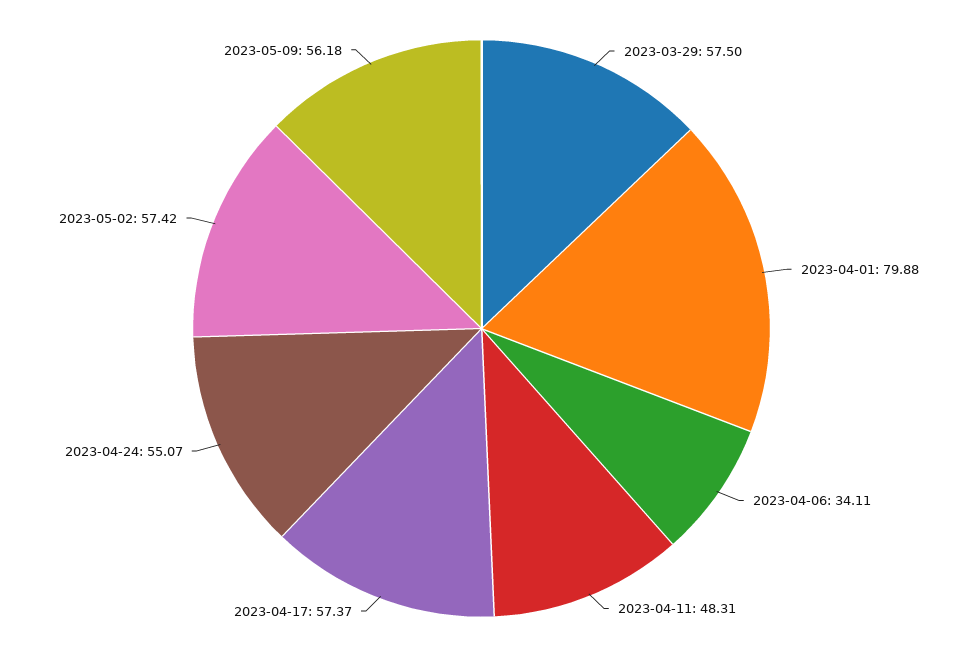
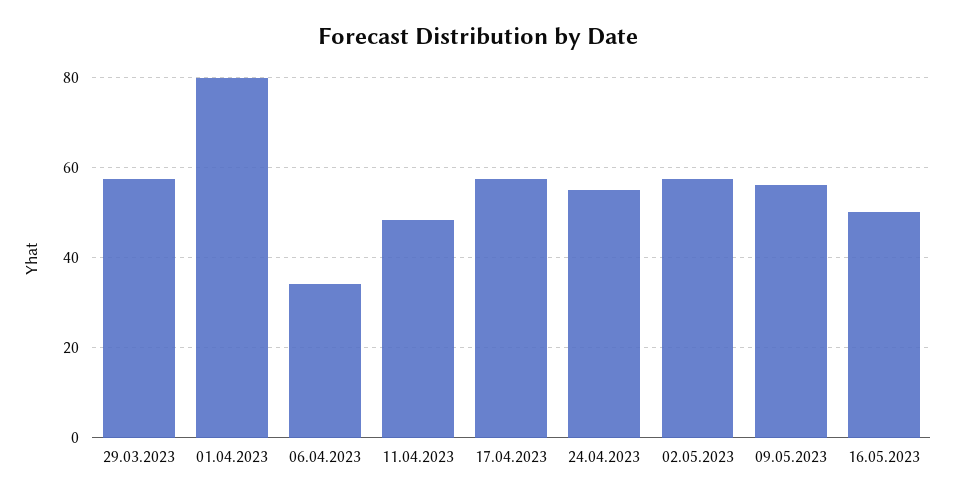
16.05.2023: none -> 50

